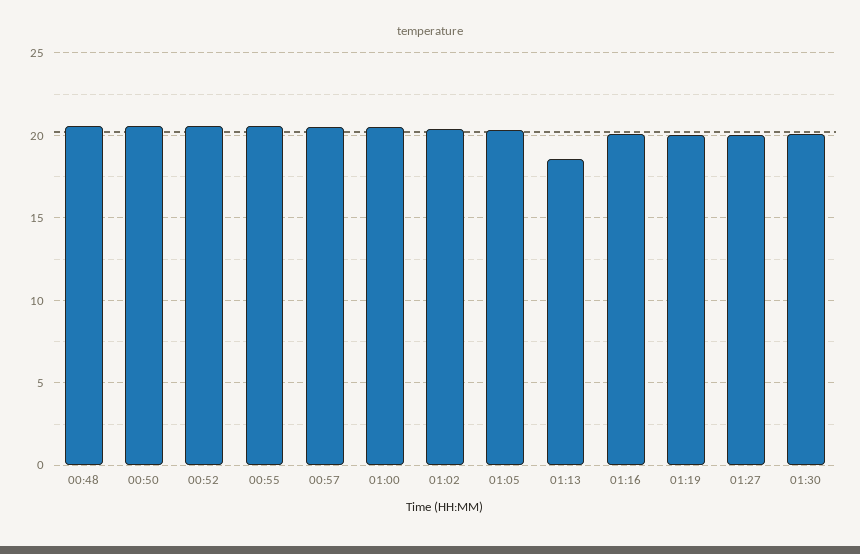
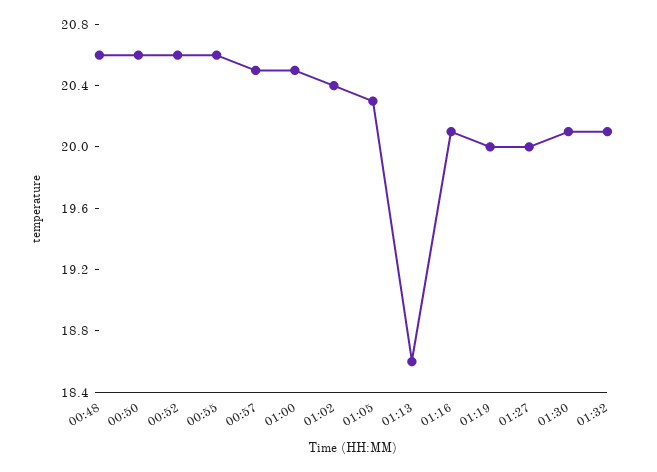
01:32: none -> 20.1

